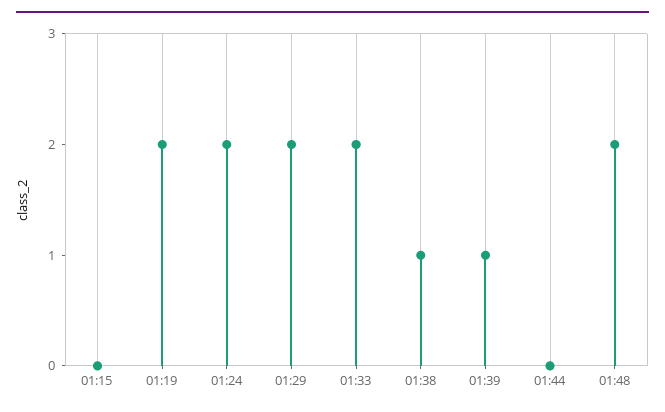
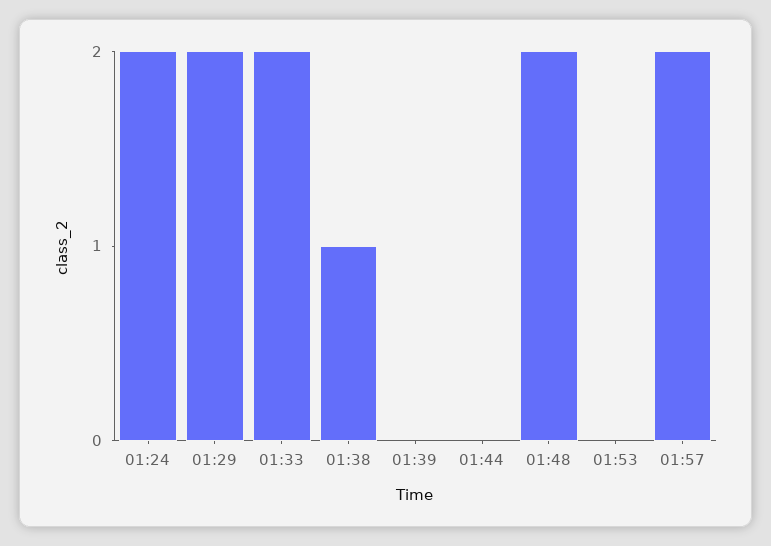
01:15: 0 -> none
01:19: 2 -> none
01:39: 1 -> 0
01:53: none -> 0
01:57: none -> 2

